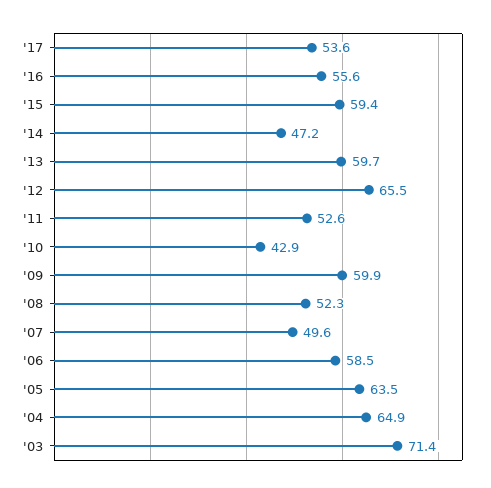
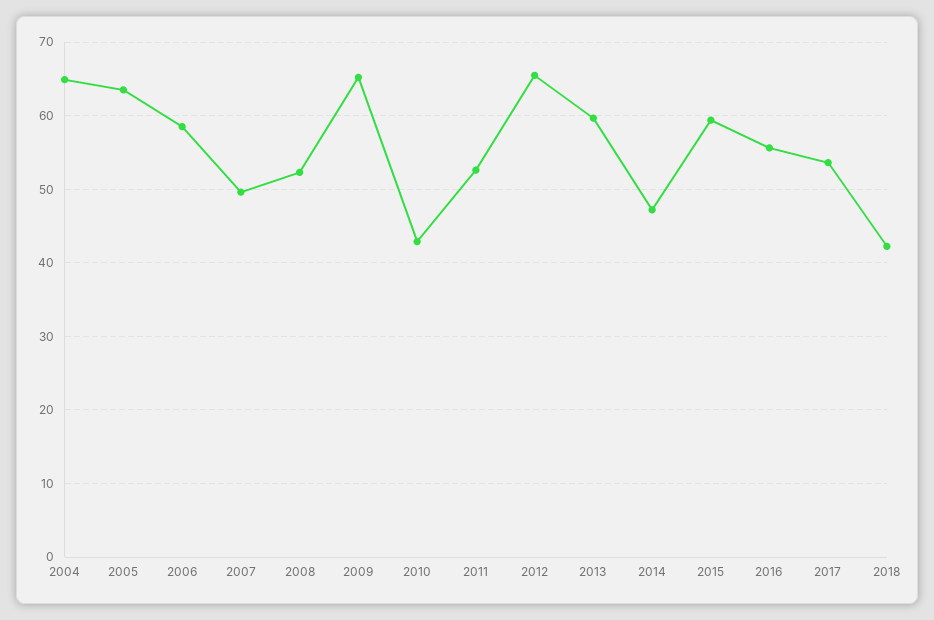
'09: 59.9 -> 65
'03: 71.4 -> none
2018: none -> 42

